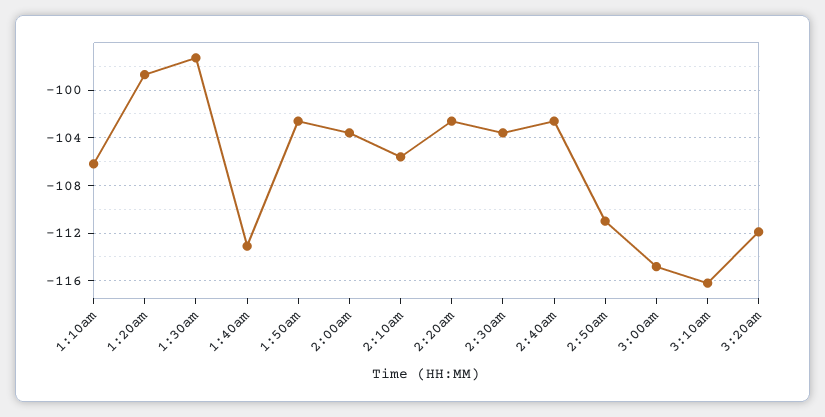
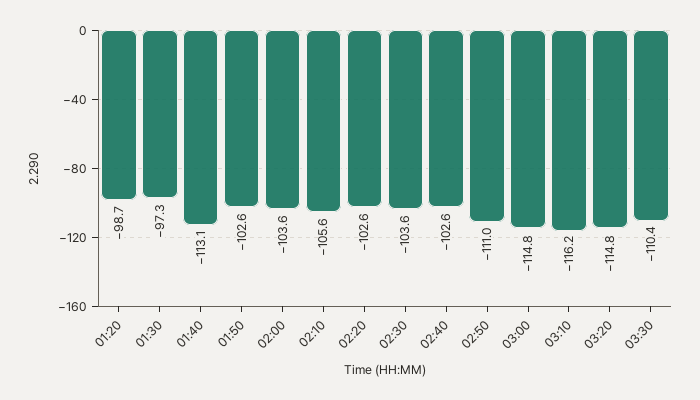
1:10am: -106 -> none
3:20am: -112 -> -114.8
03:30: none -> -110.4

